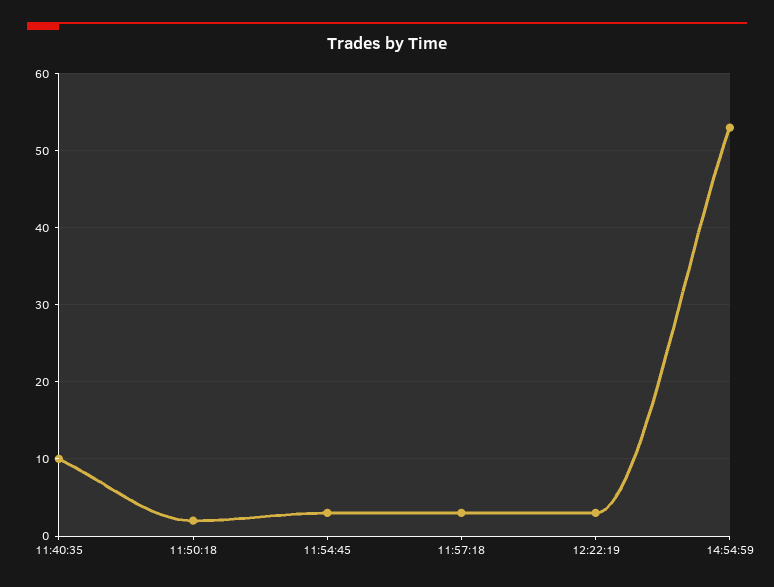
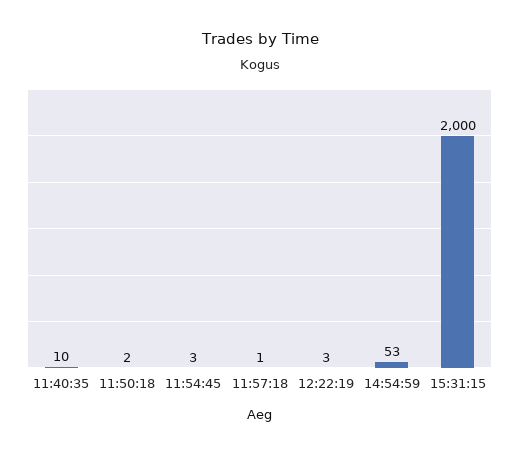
11:57:18: 3 -> 1
15:31:15: none -> 2000

